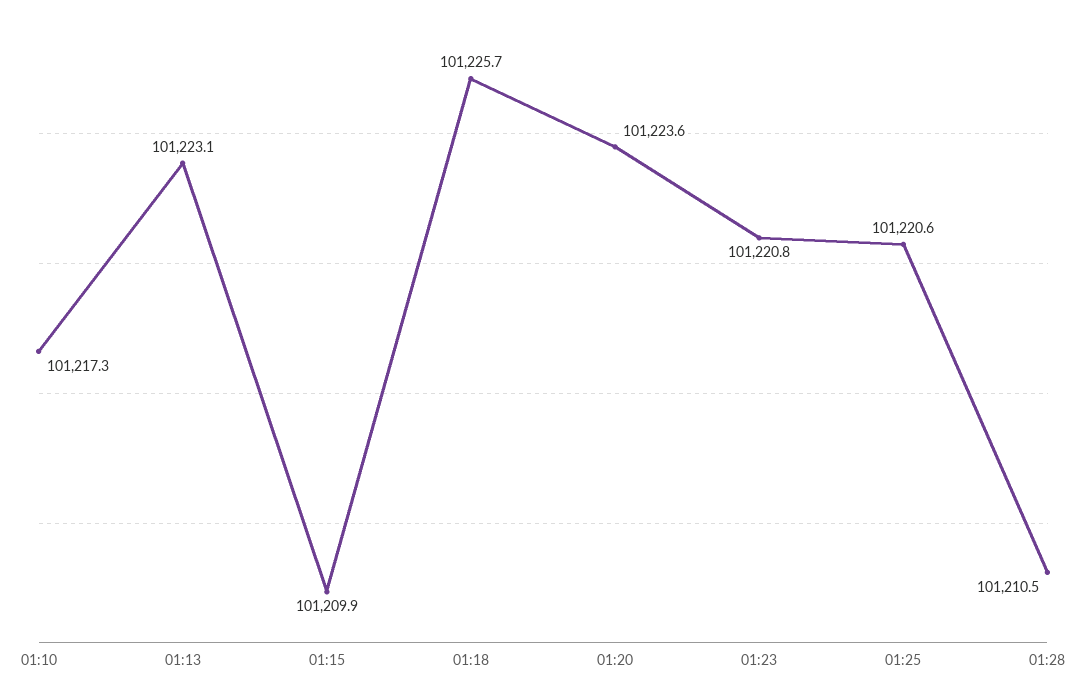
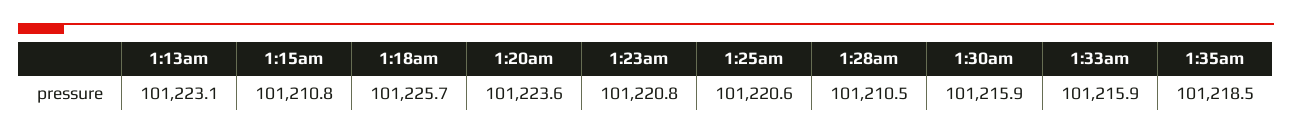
01:10: 101217.3 -> none
01:15: 101209.9 -> 101210.8
1:30am: none -> 101215.9
1:33am: none -> 101215.9
1:35am: none -> 101218.5

